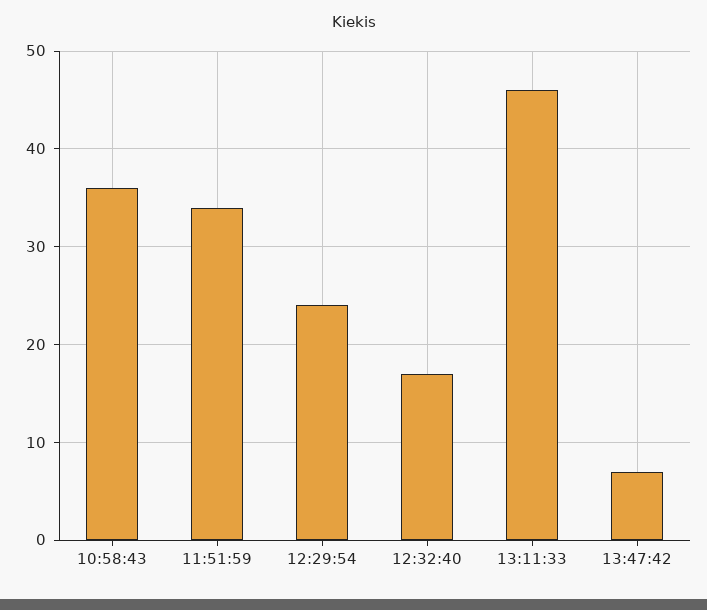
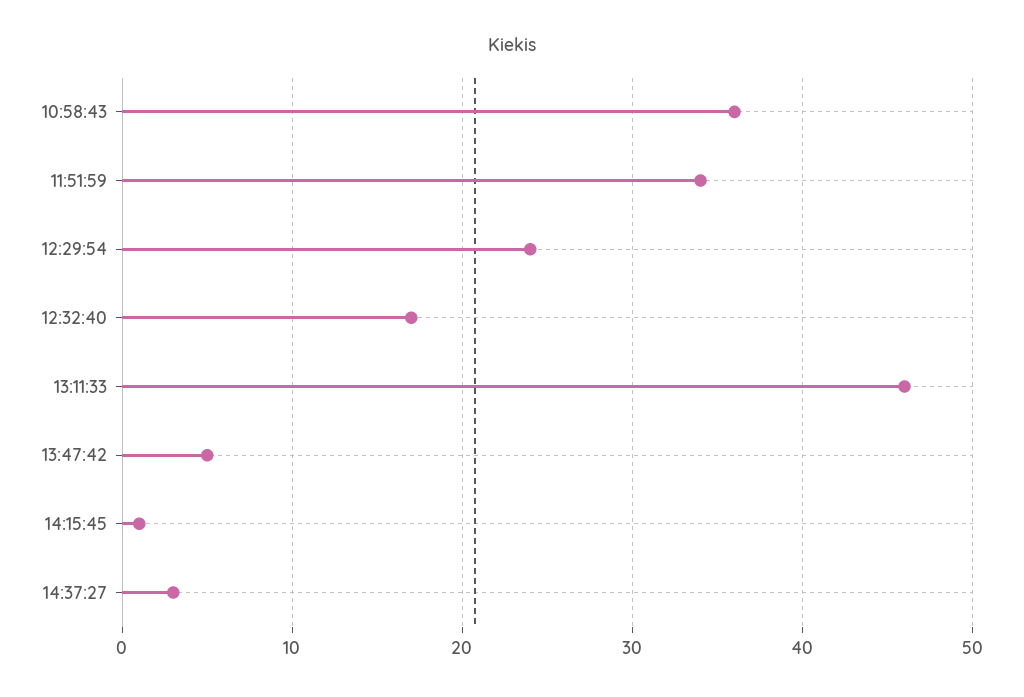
13:47:42: 7 -> 5
14:15:45: none -> 1
14:37:27: none -> 3

